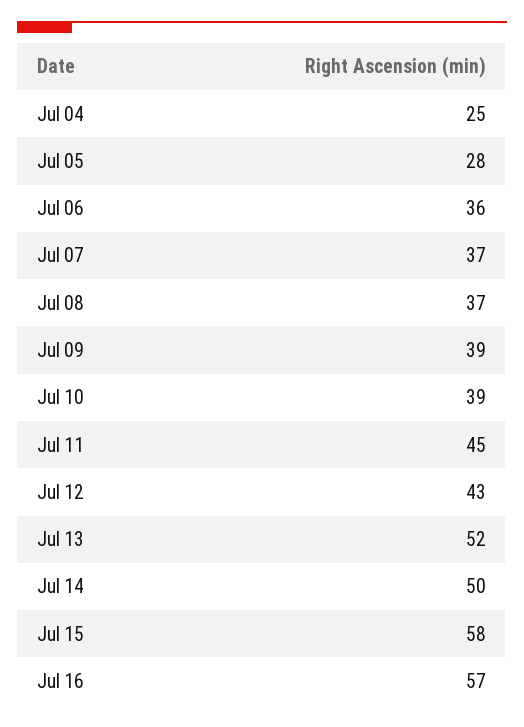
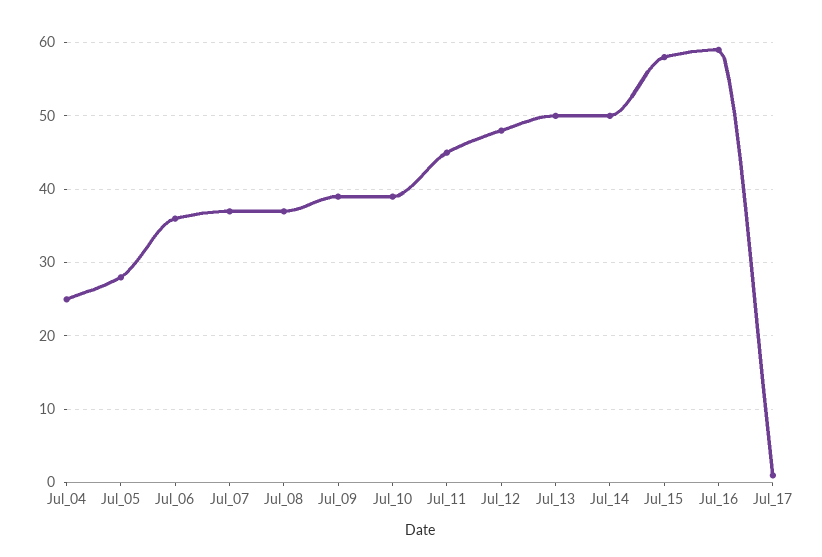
Jul 12: 43 -> 48
Jul 13: 52 -> 50
Jul 16: 57 -> 59
Jul_17: none -> 1

